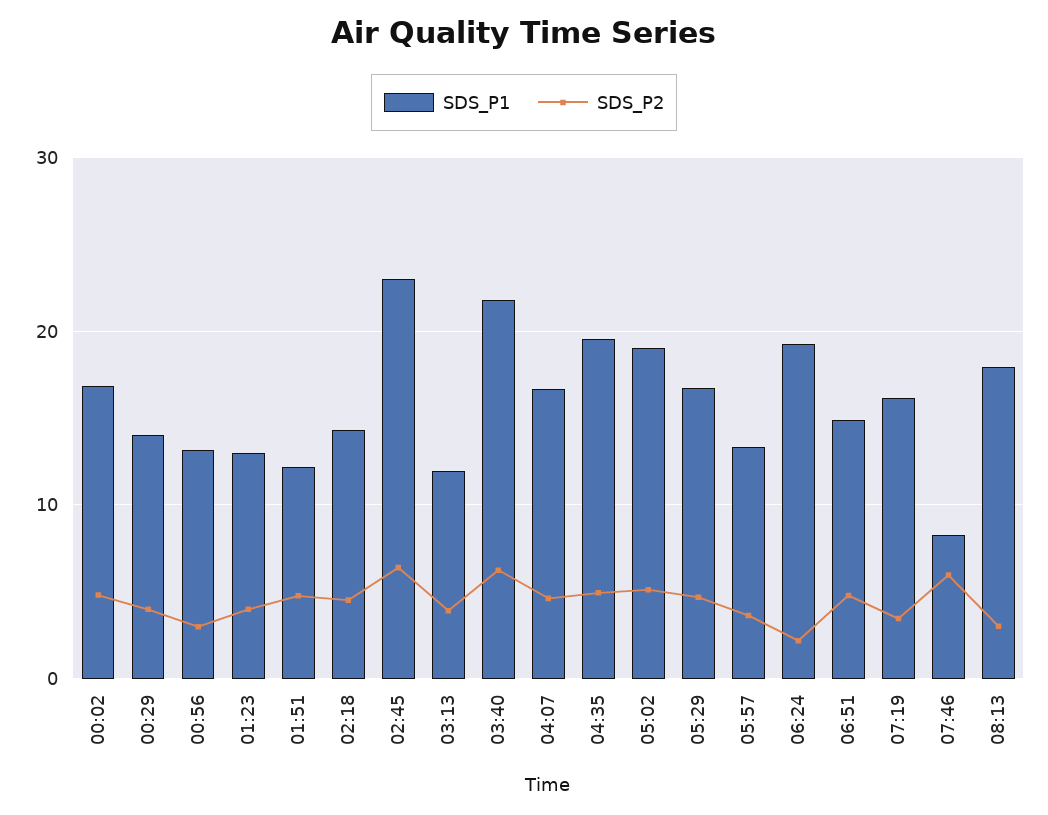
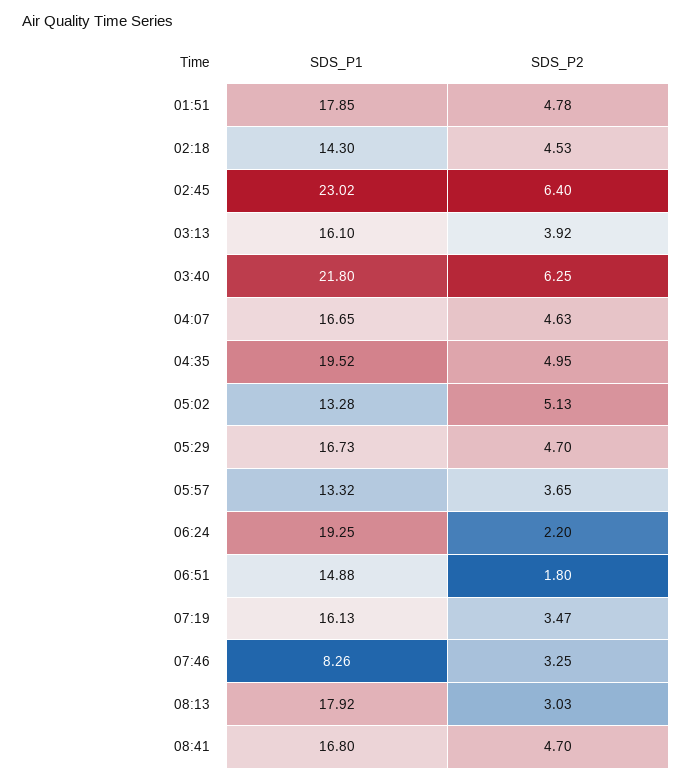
SDS_P1, 00:02: 17 -> none
SDS_P2, 00:02: 5 -> none
SDS_P1, 00:29: 14 -> none
SDS_P2, 00:29: 4 -> none
SDS_P1, 00:56: 13 -> none
SDS_P2, 00:56: 3 -> none
SDS_P1, 01:23: 13 -> none
SDS_P2, 01:23: 4 -> none
SDS_P1, 01:51: 12 -> 17.85
SDS_P1, 03:13: 12 -> 16.1
SDS_P1, 05:02: 19 -> 13.28
SDS_P2, 06:51: 5 -> 1.8
SDS_P2, 07:46: 6 -> 3.25
SDS_P1, 08:41: none -> 16.8
SDS_P2, 08:41: none -> 4.7

